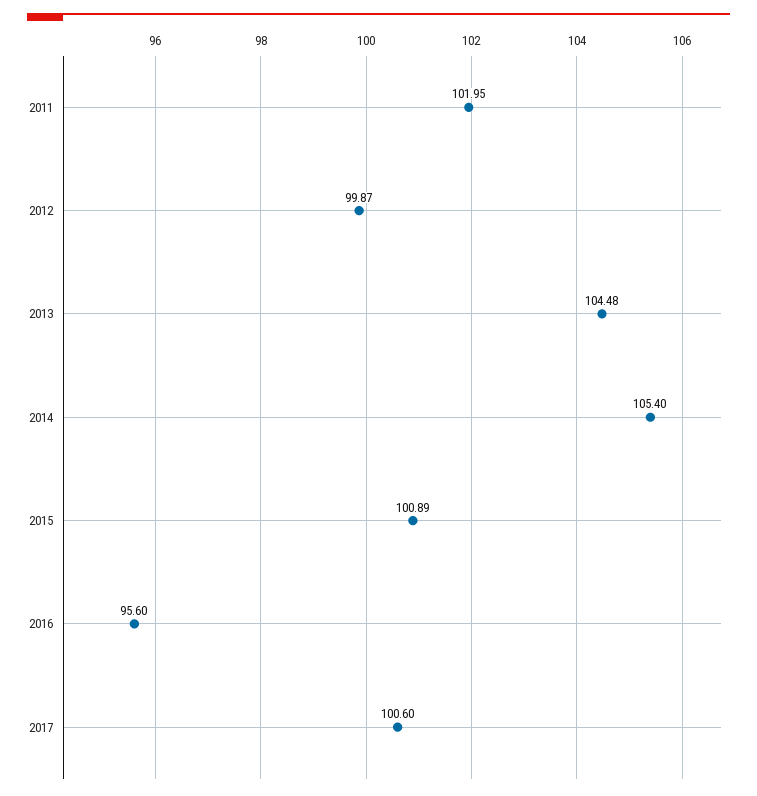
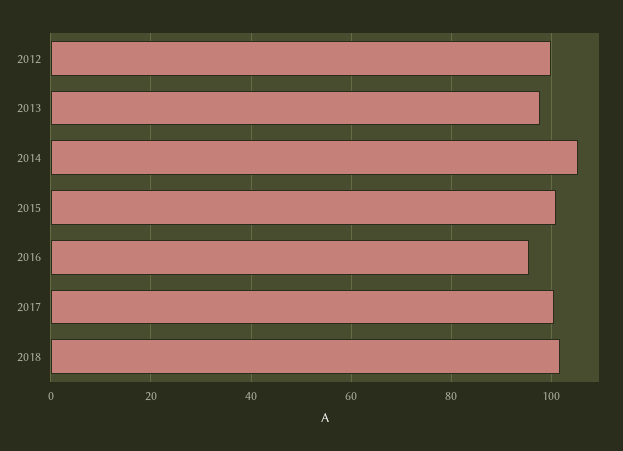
2011: 101.95 -> none
2013: 104.48 -> 98
2018: none -> 102

